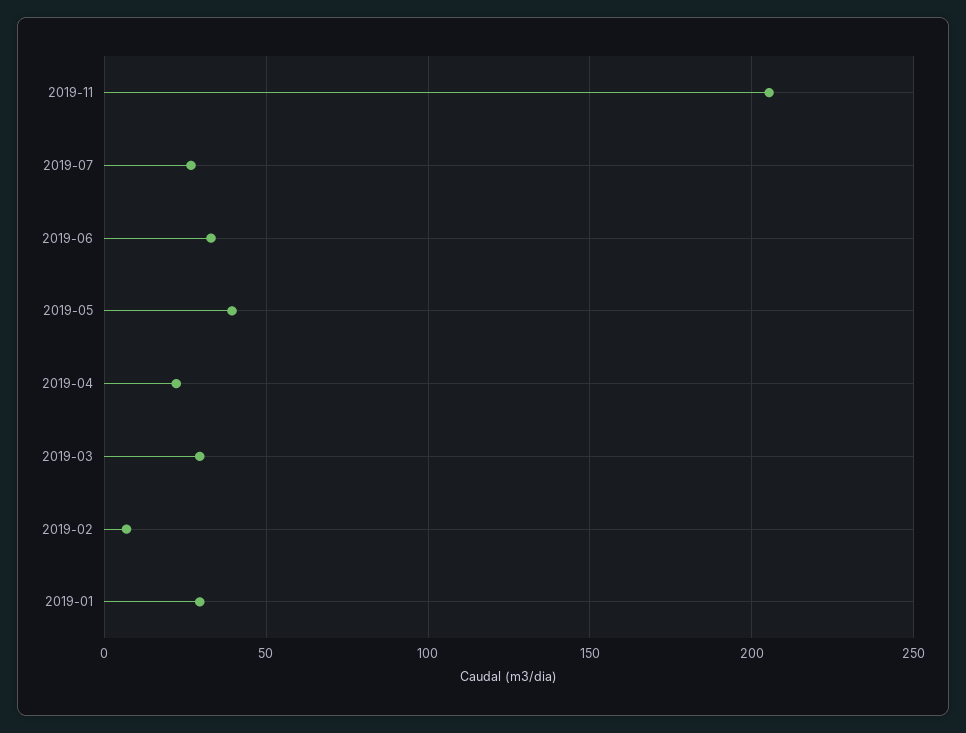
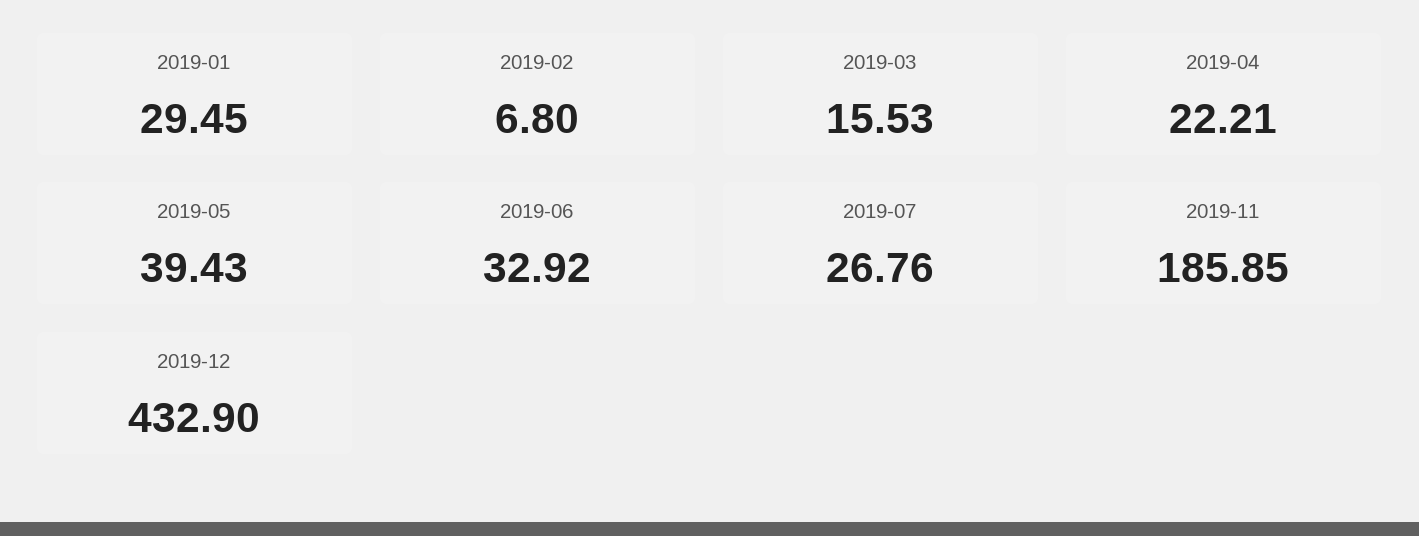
2019-11: 205 -> 185.85
2019-03: 30 -> 15.53
2019-12: none -> 432.9

